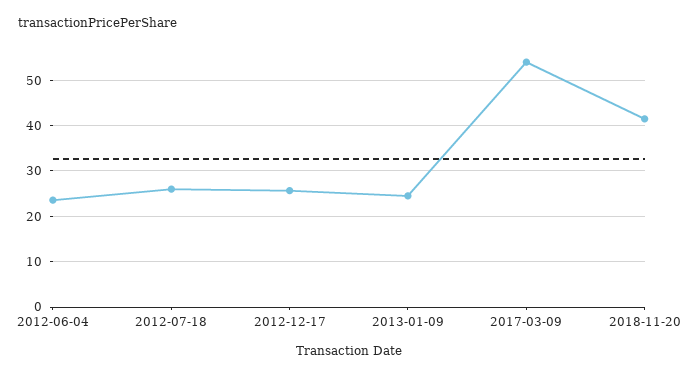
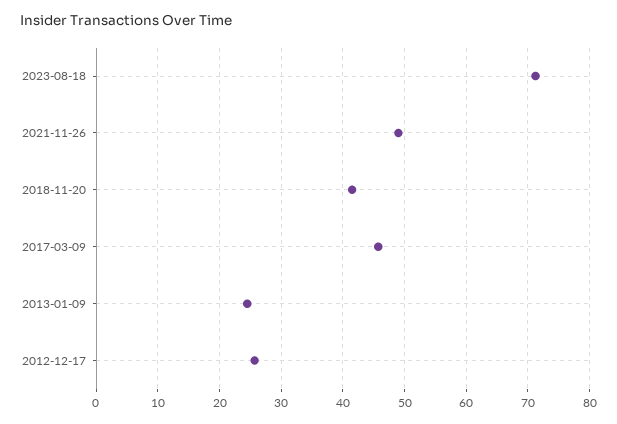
2012-06-04: 24 -> none
2012-07-18: 26 -> none
2017-03-09: 54 -> 46
2023-08-18: none -> 71
2021-11-26: none -> 49

